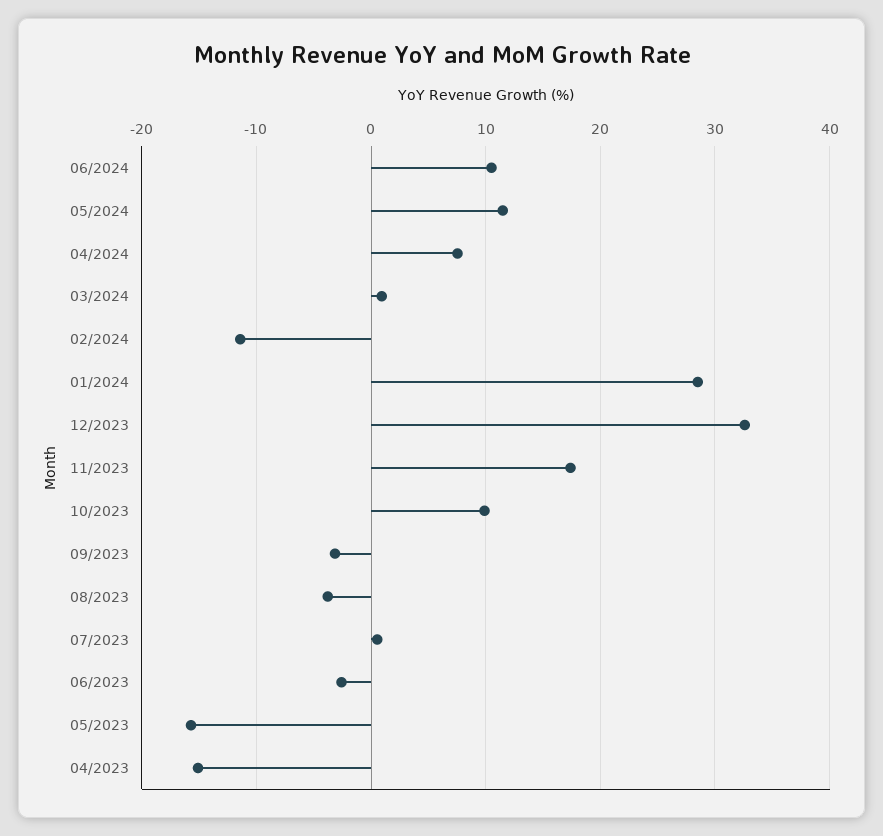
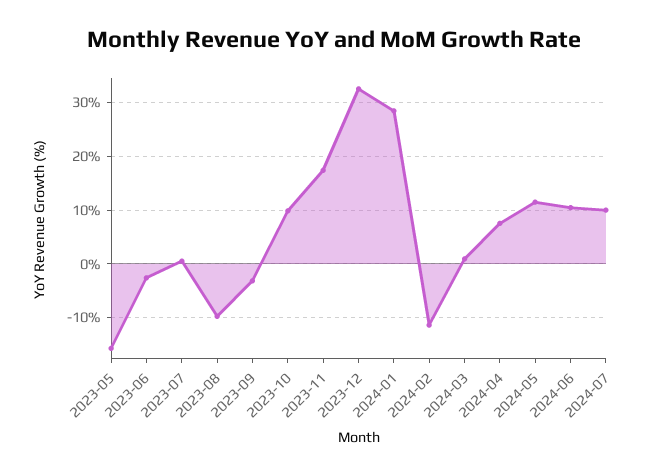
08/2023: -4 -> -10
04/2023: -15 -> none
2024-07: none -> 10

